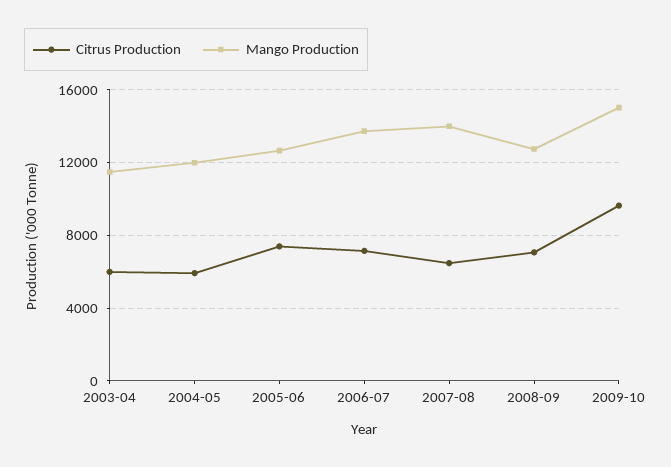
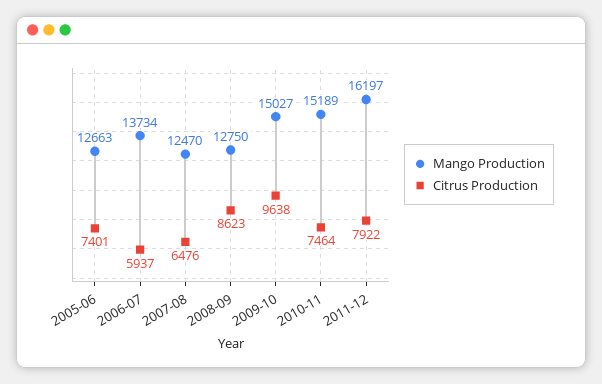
Citrus Production, 2003-04: 6000 -> none
Mango Production, 2003-04: 11500 -> none
Citrus Production, 2004-05: 6000 -> none
Mango Production, 2004-05: 12000 -> none
Citrus Production, 2006-07: 7000 -> 5937
Mango Production, 2007-08: 14000 -> 12470
Citrus Production, 2008-09: 7000 -> 8623
Mango Production, 2010-11: none -> 15189
Citrus Production, 2010-11: none -> 7464
Mango Production, 2011-12: none -> 16197
Citrus Production, 2011-12: none -> 7922

